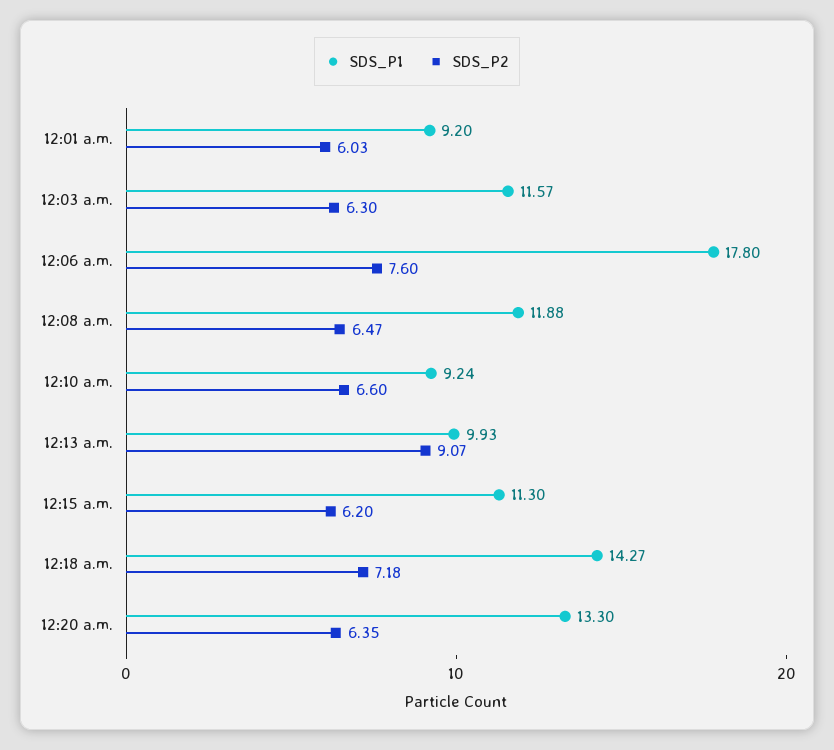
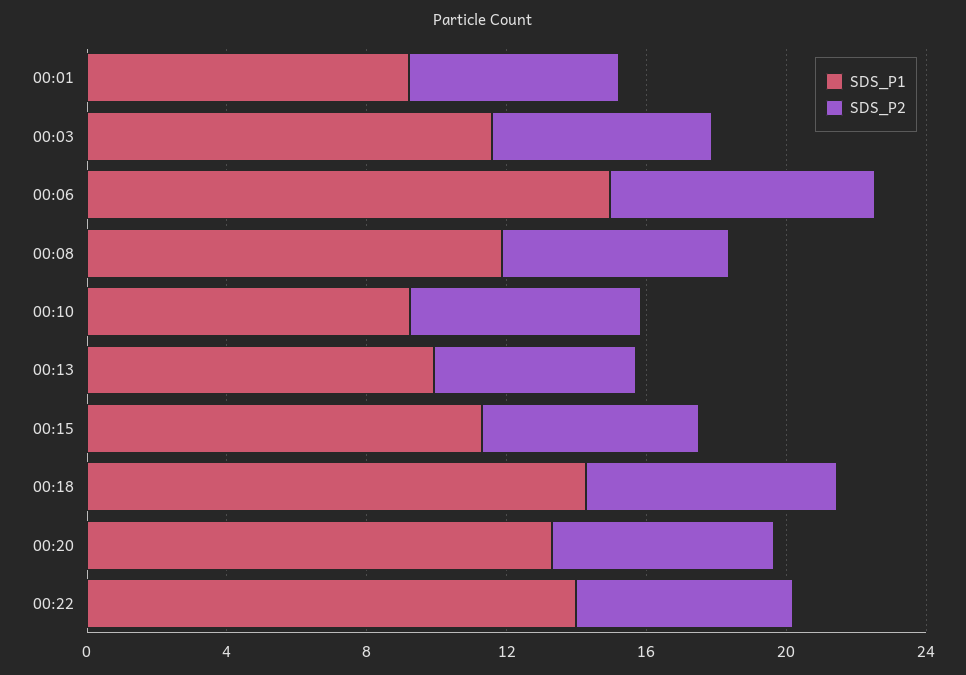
SDS_P1, 12:06 a.m.: 17.8 -> 15
SDS_P2, 12:13 a.m.: 9.07 -> 6
SDS_P1, 00:22: none -> 14
SDS_P2, 00:22: none -> 6

